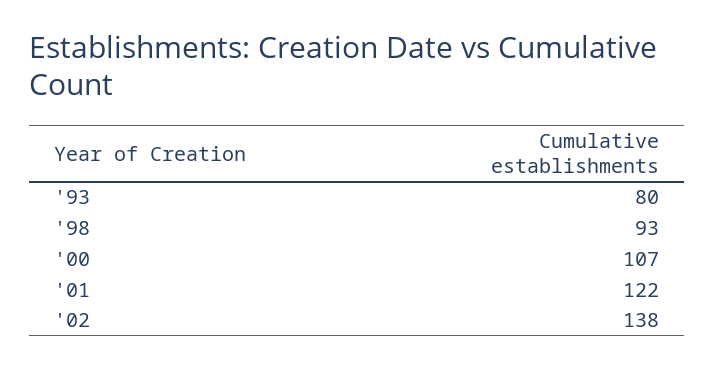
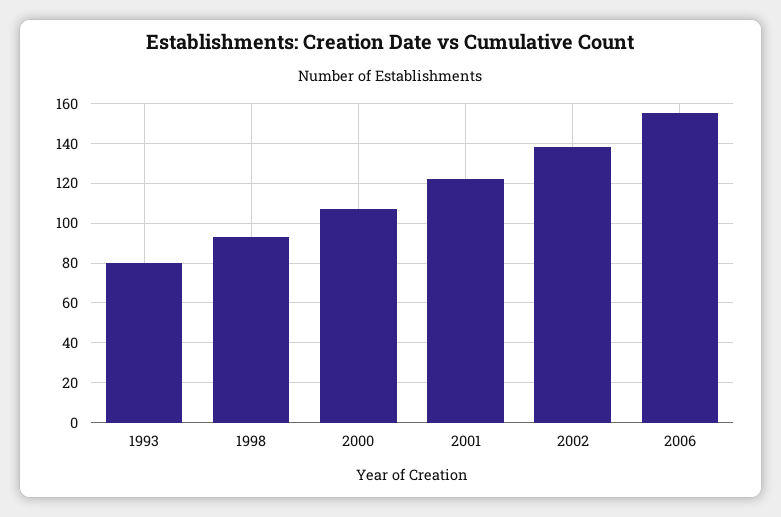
2006: none -> 155

